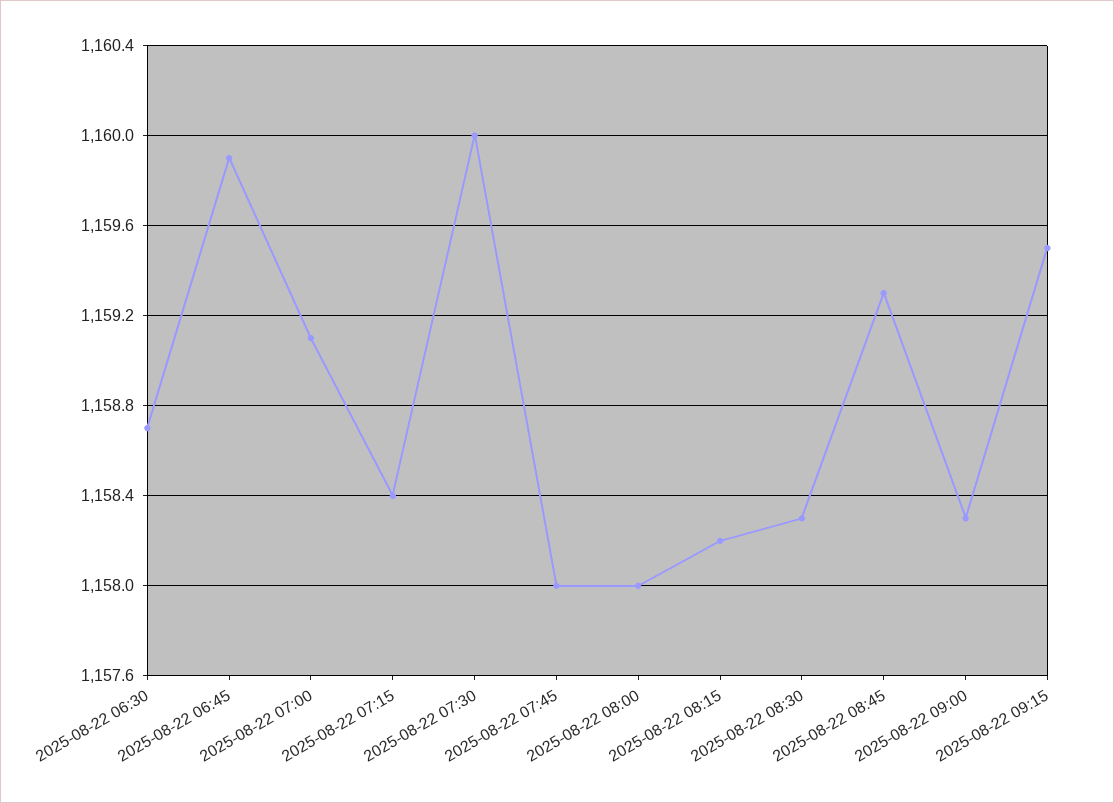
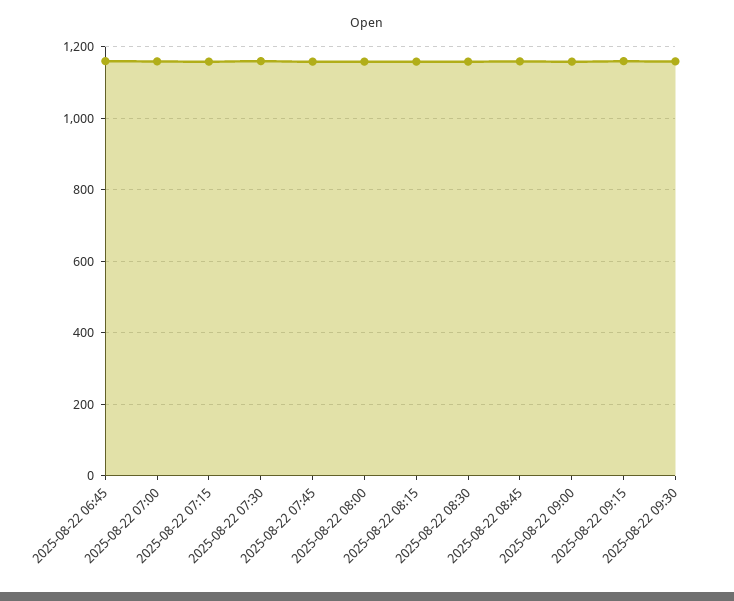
2025-08-22 06:30: 1158.7 -> none
2025-08-22 09:30: none -> 1160

